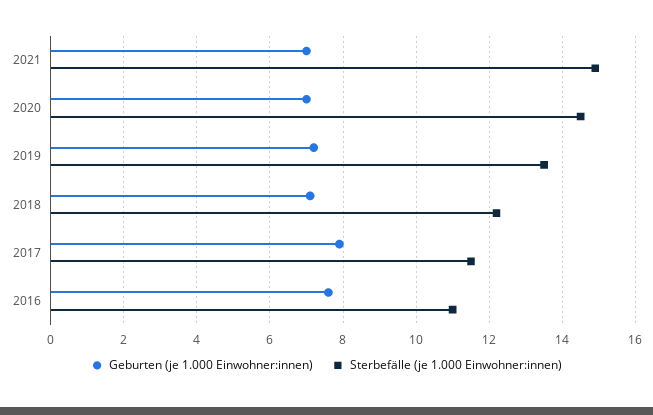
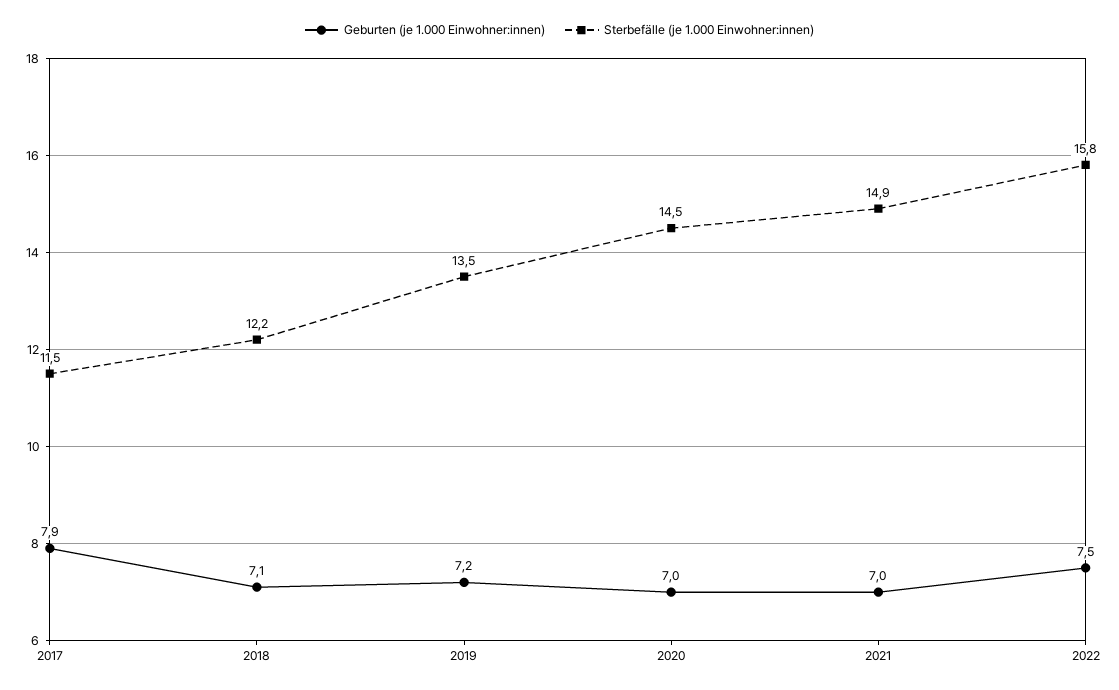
Geburten (je 1.000 Einwohner:innen), 2016: 7.5 -> none
Sterbefälle (je 1.000 Einwohner:innen), 2016: 11 -> none
Geburten (je 1.000 Einwohner:innen), 2022: none -> 7.5
Sterbefälle (je 1.000 Einwohner:innen), 2022: none -> 15.8

